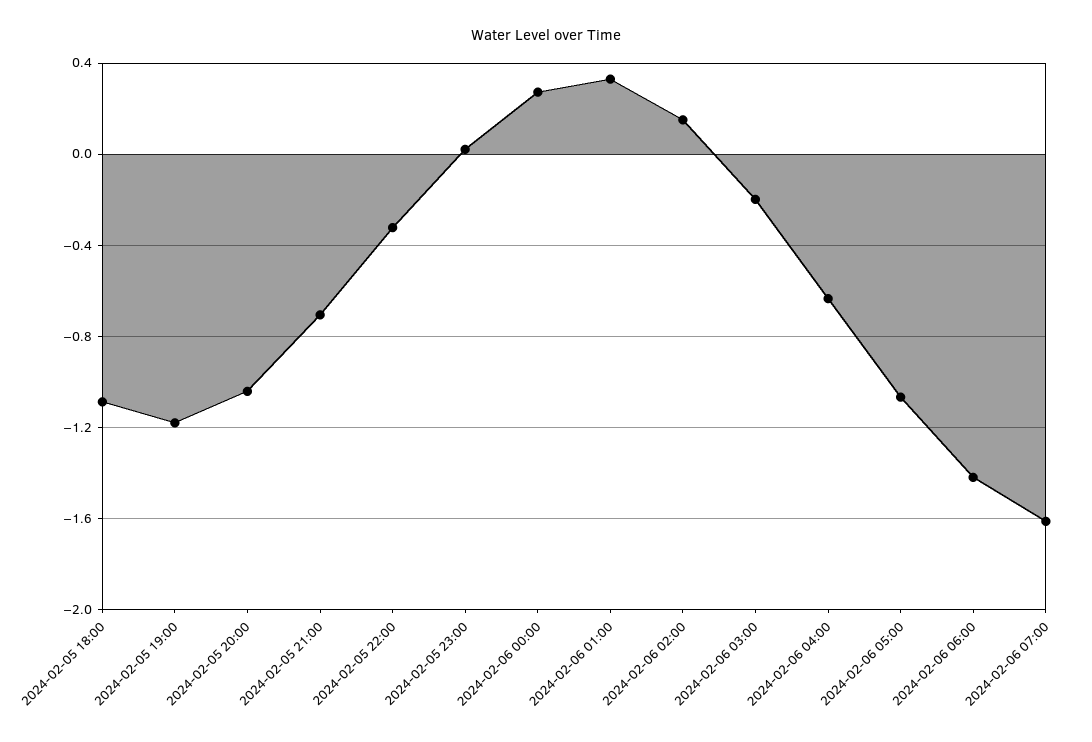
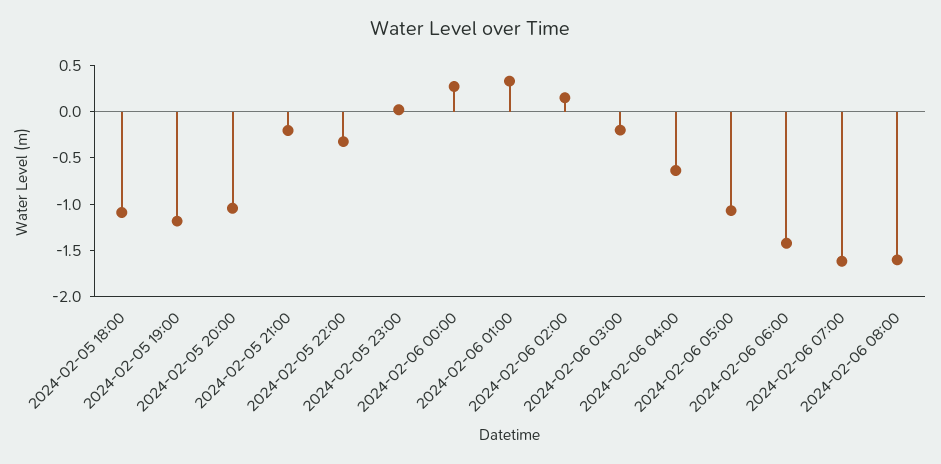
2024-02-05 21:00: -0.7 -> -0.2
2024-02-06 08:00: none -> -1.6

